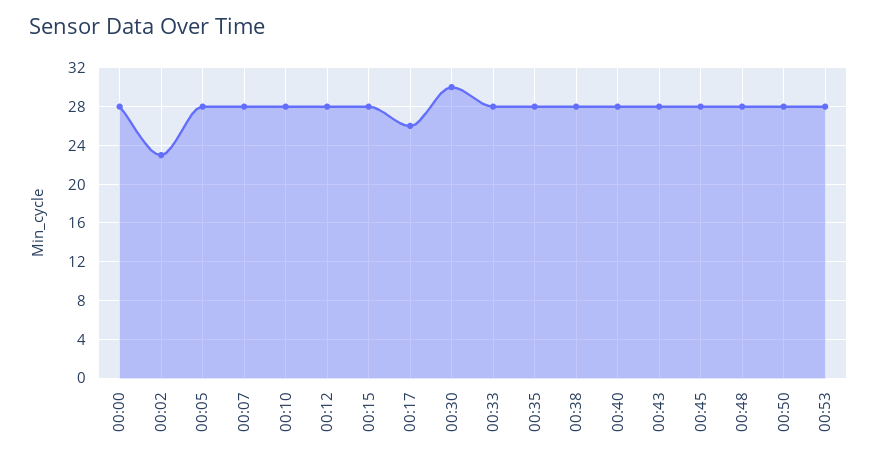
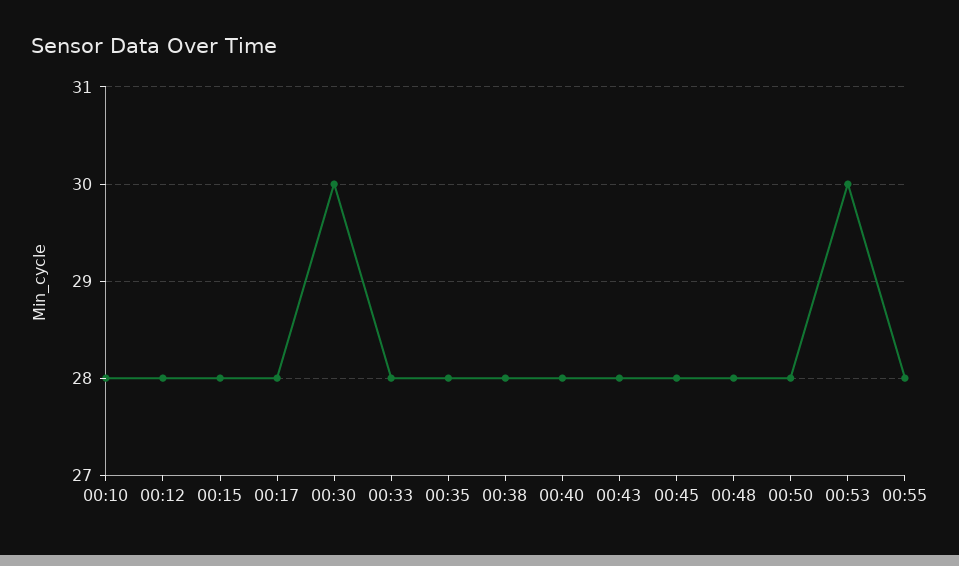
00:00: 28 -> none
00:02: 23 -> none
00:05: 28 -> none
00:07: 28 -> none
00:17: 26 -> 28
00:53: 28 -> 30
00:55: none -> 28

